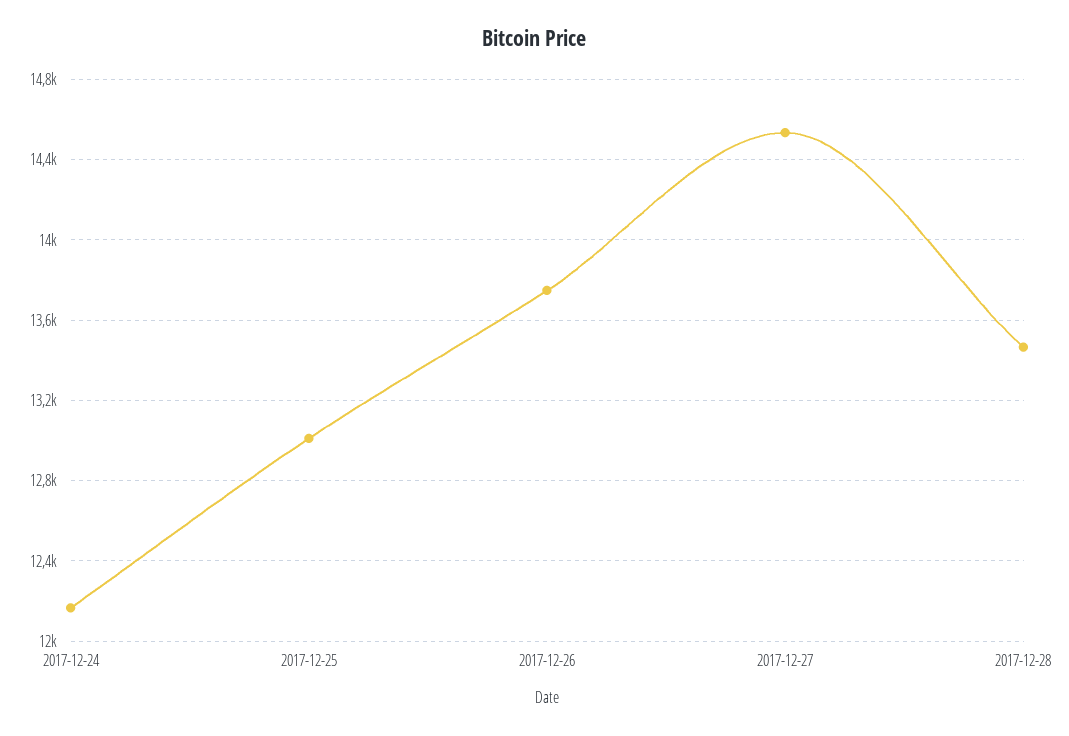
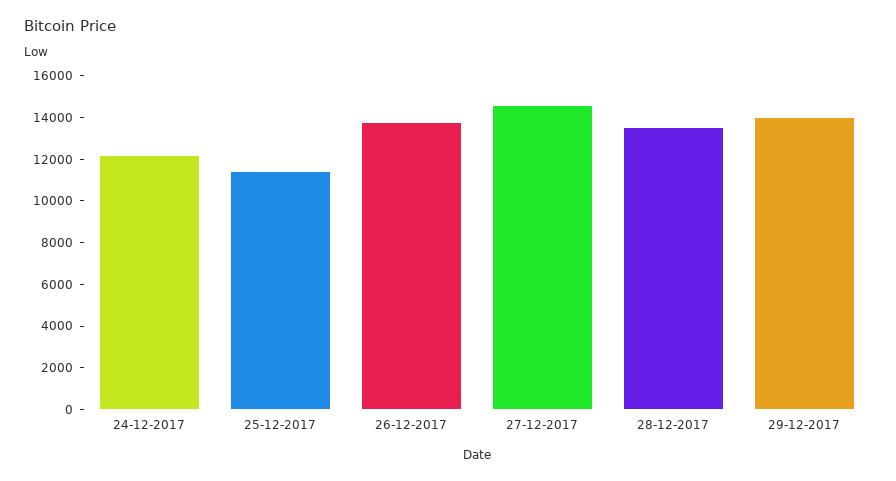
2017-12-25: 13000 -> 11500
29-12-2017: none -> 14000

